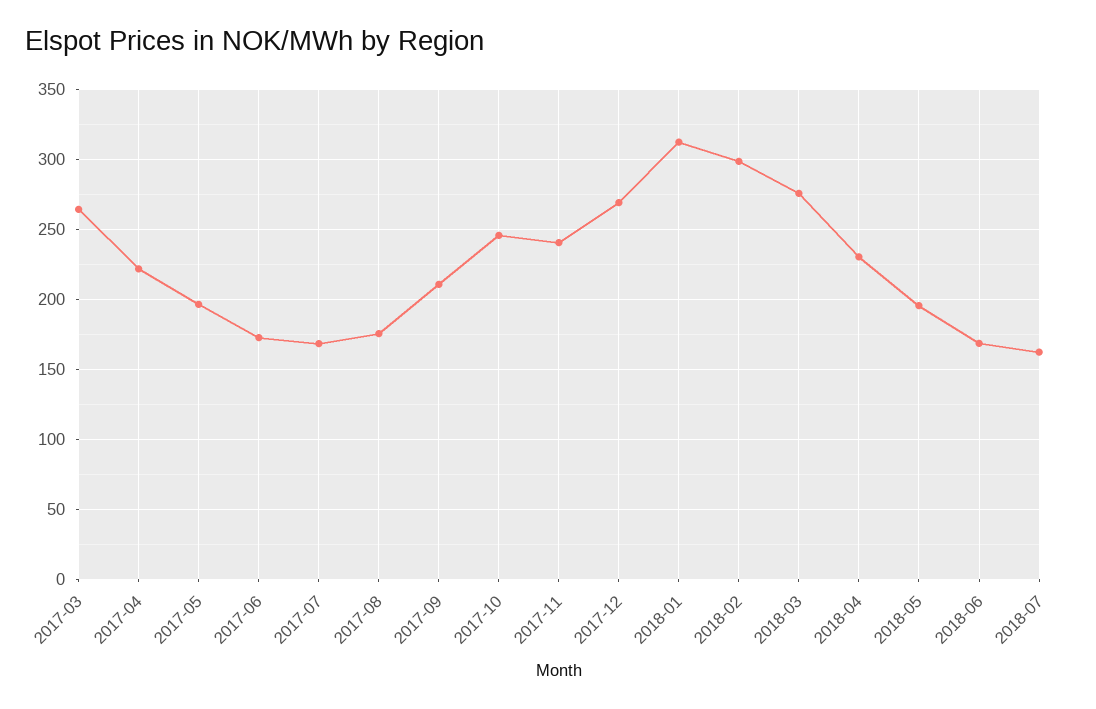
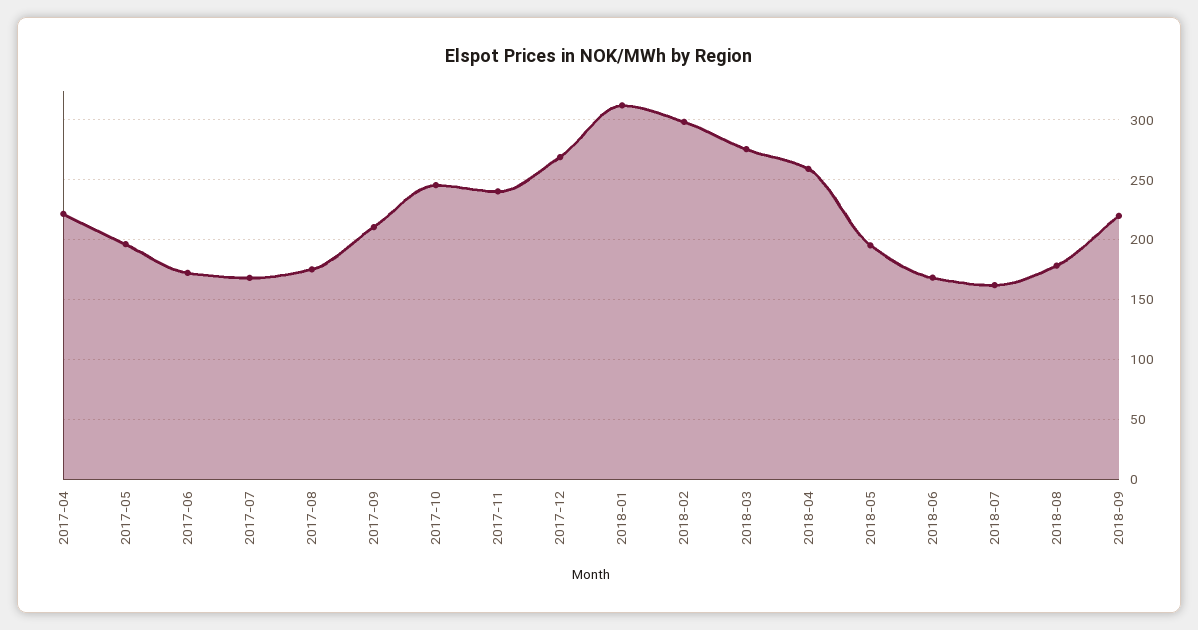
2017-03: 265 -> none
2018-04: 230 -> 260
2018-08: none -> 180
2018-09: none -> 220

